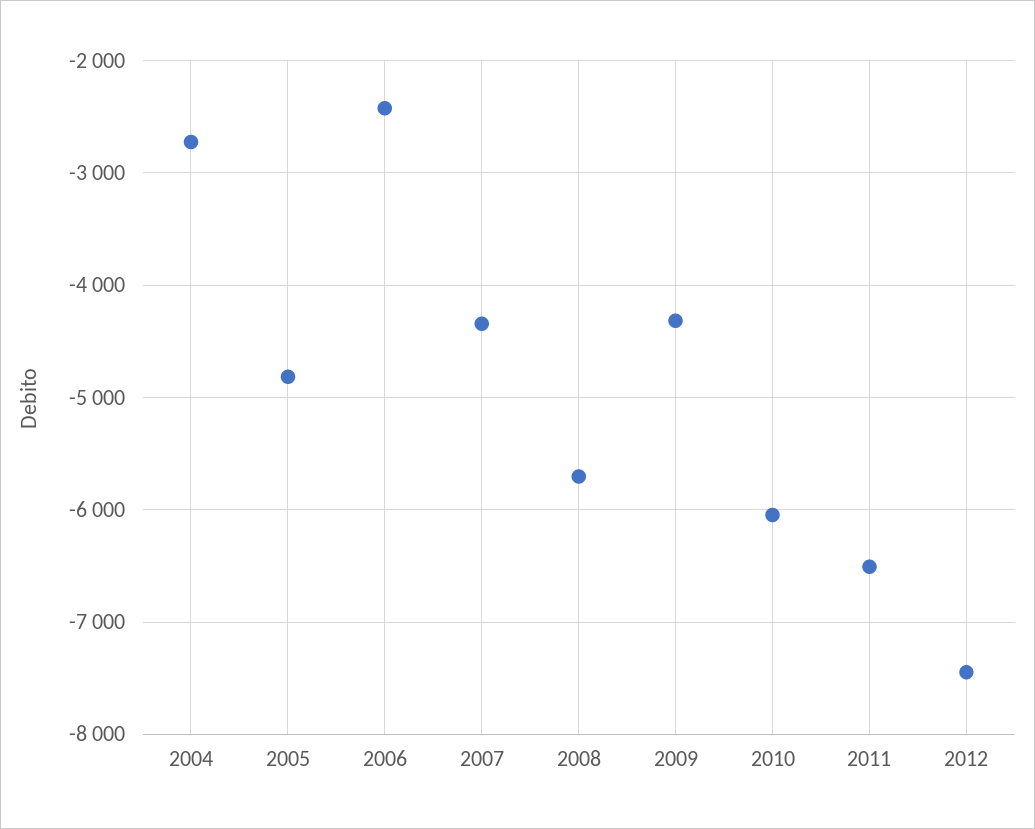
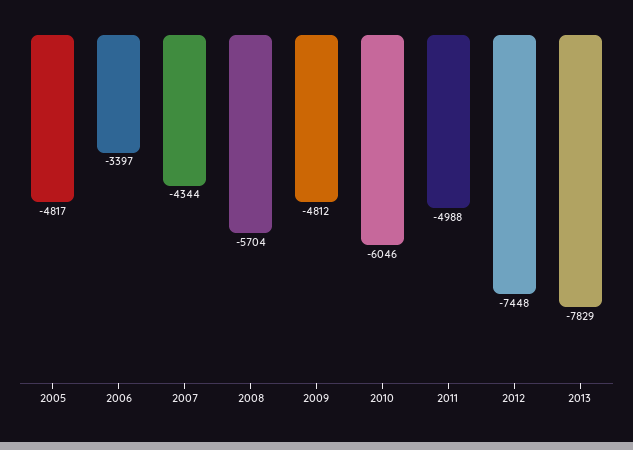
2004: -2700 -> none
2006: -2400 -> -3397
2009: -4300 -> -4812
2011: -6500 -> -4988
2013: none -> -7829

